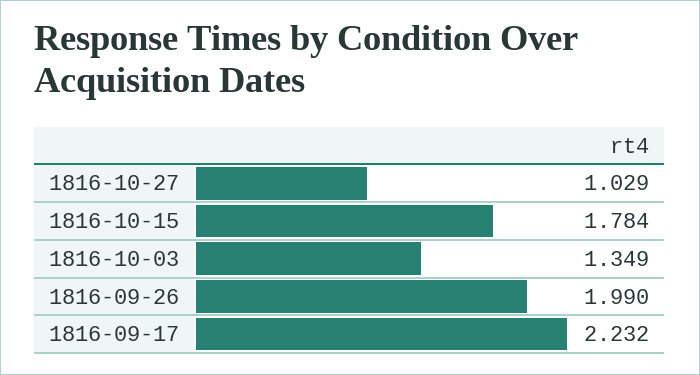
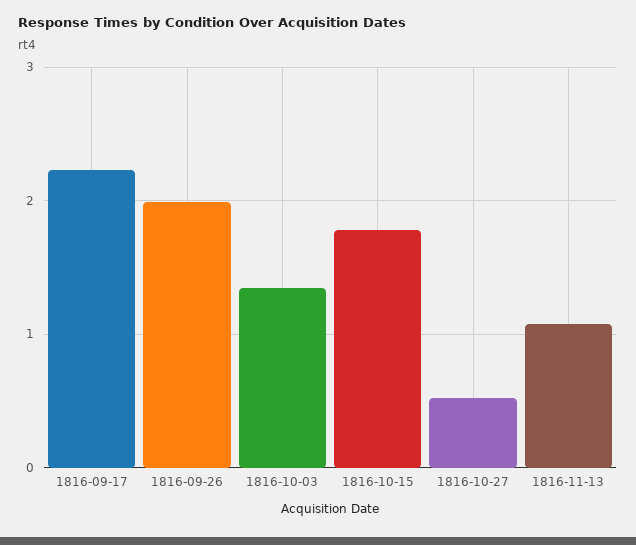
1816-10-27: 1.029 -> 0.5
1816-11-13: none -> 1.1

